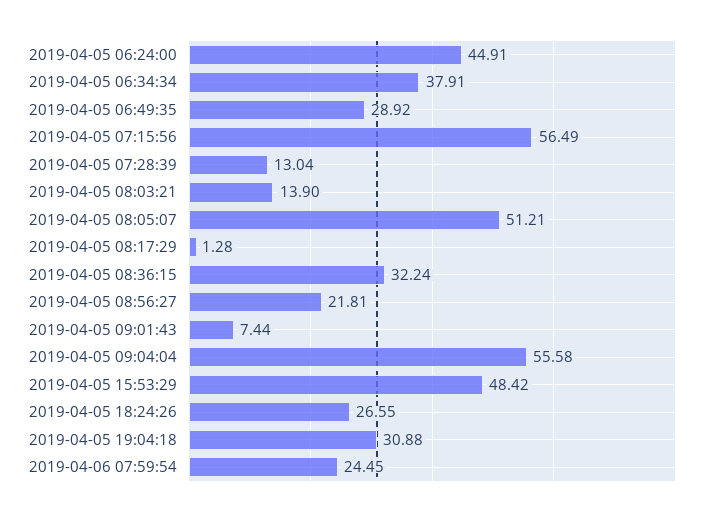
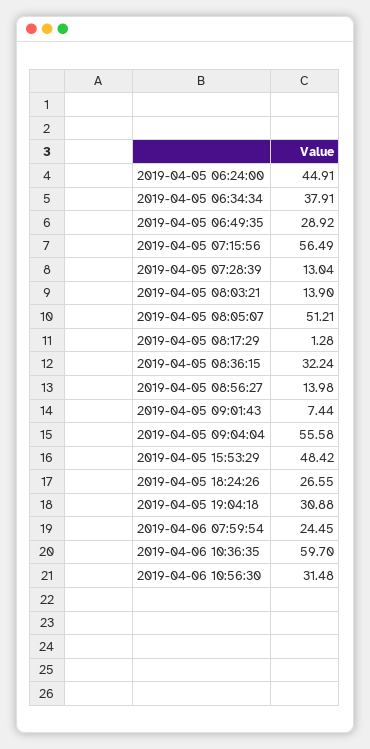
2019-04-05 08:56:27: 21.81 -> 13.98
2019-04-06 10:36:35: none -> 59.7
2019-04-06 10:56:30: none -> 31.48

